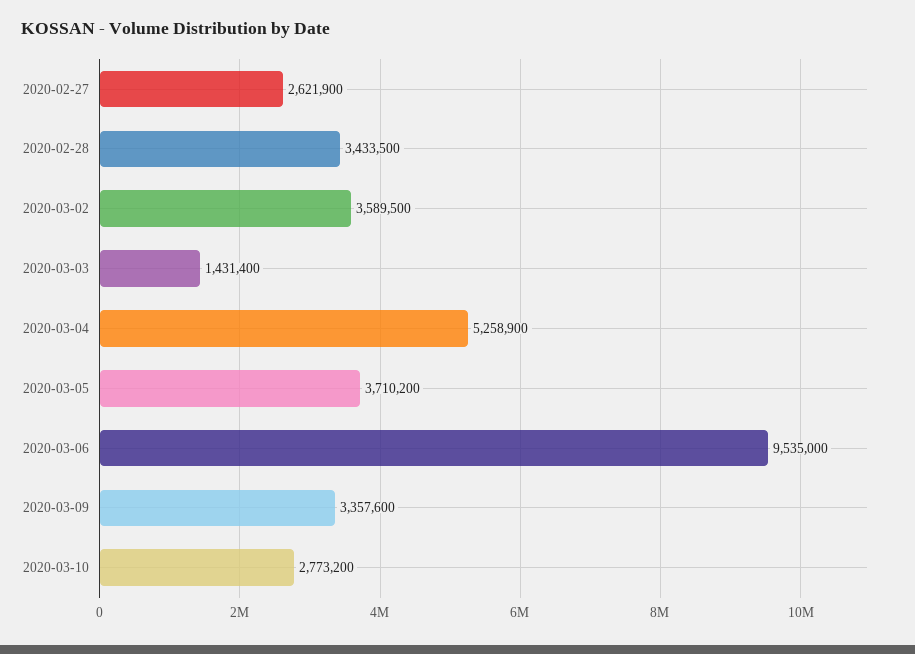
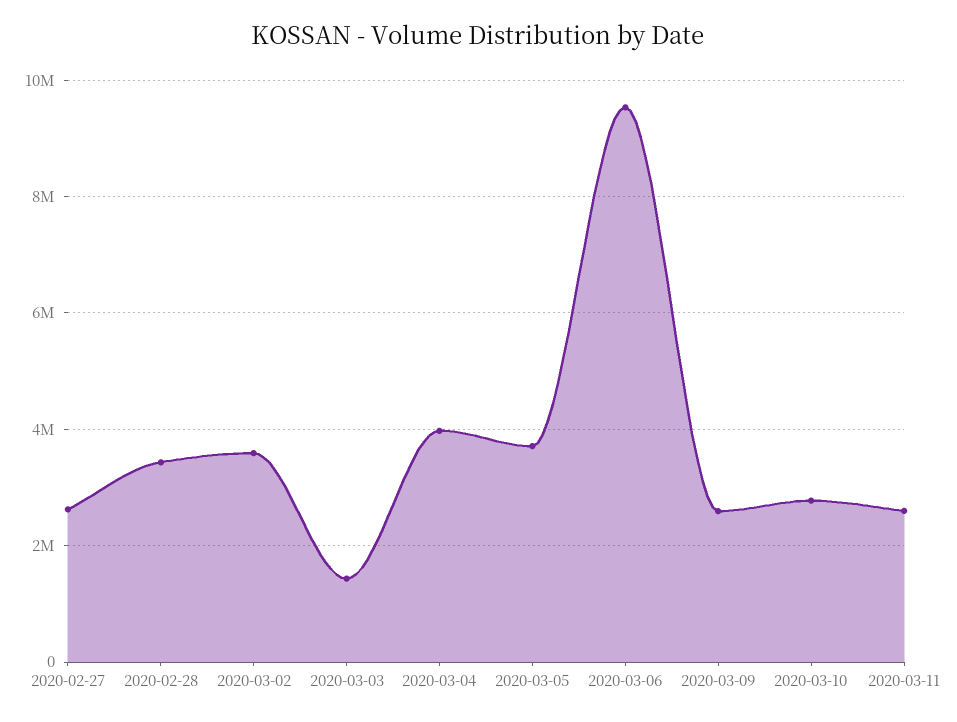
2020-03-04: 5258900 -> 4000000
2020-03-09: 3357600 -> 2600000
2020-03-11: none -> 2600000

